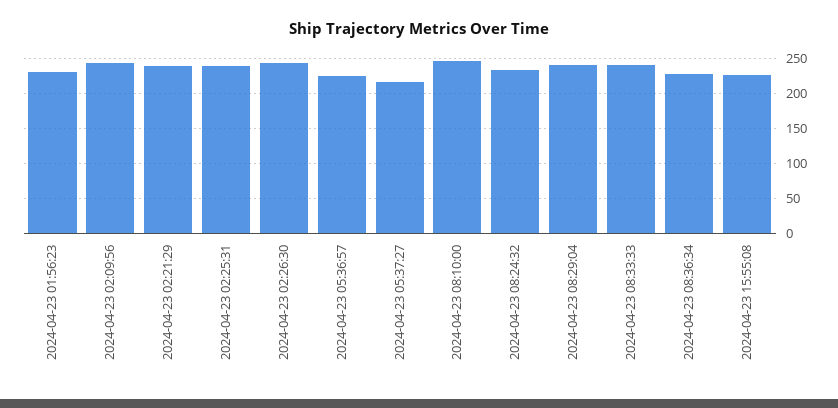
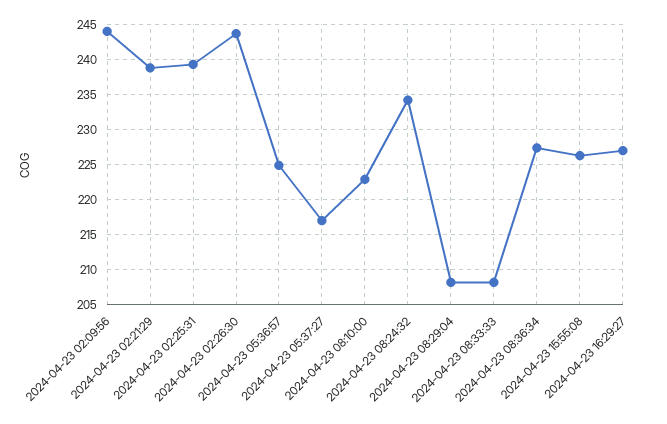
2024-04-23 01:56:23: 230 -> none
2024-04-23 08:10:00: 250 -> 223
2024-04-23 08:29:04: 240 -> 208
2024-04-23 08:33:33: 240 -> 208
2024-04-23 16:29:27: none -> 227

